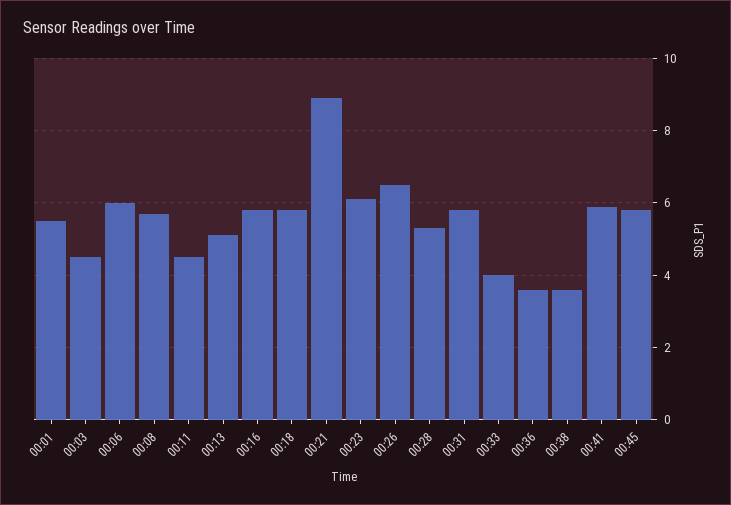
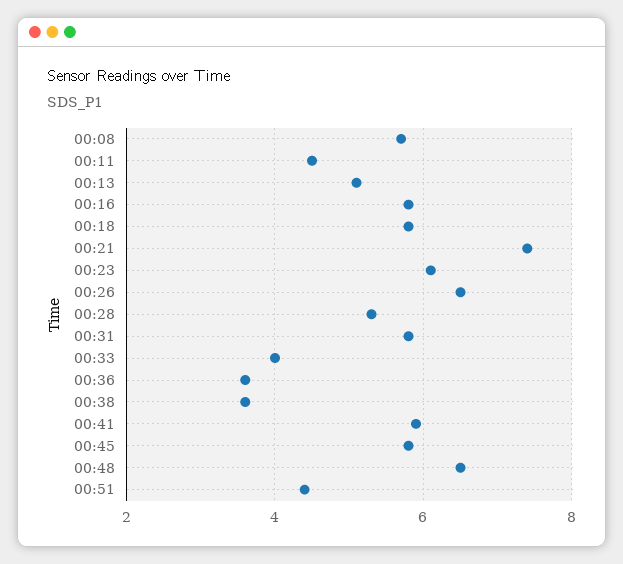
00:01: 5.5 -> none
00:03: 4.5 -> none
00:06: 6 -> none
00:21: 9 -> 7.5
00:48: none -> 6.5
00:51: none -> 4.5

